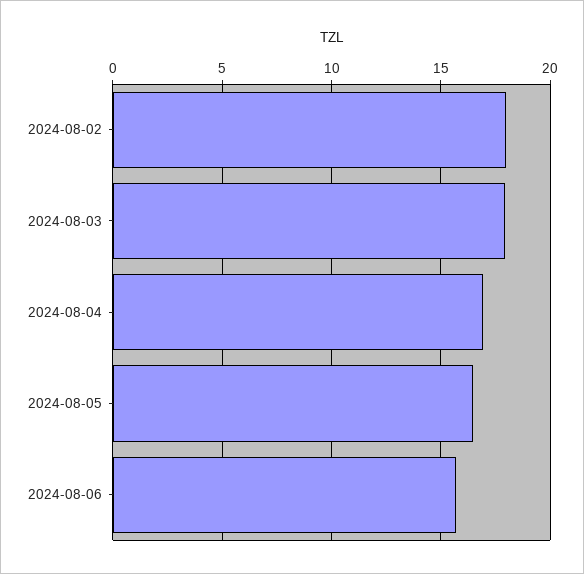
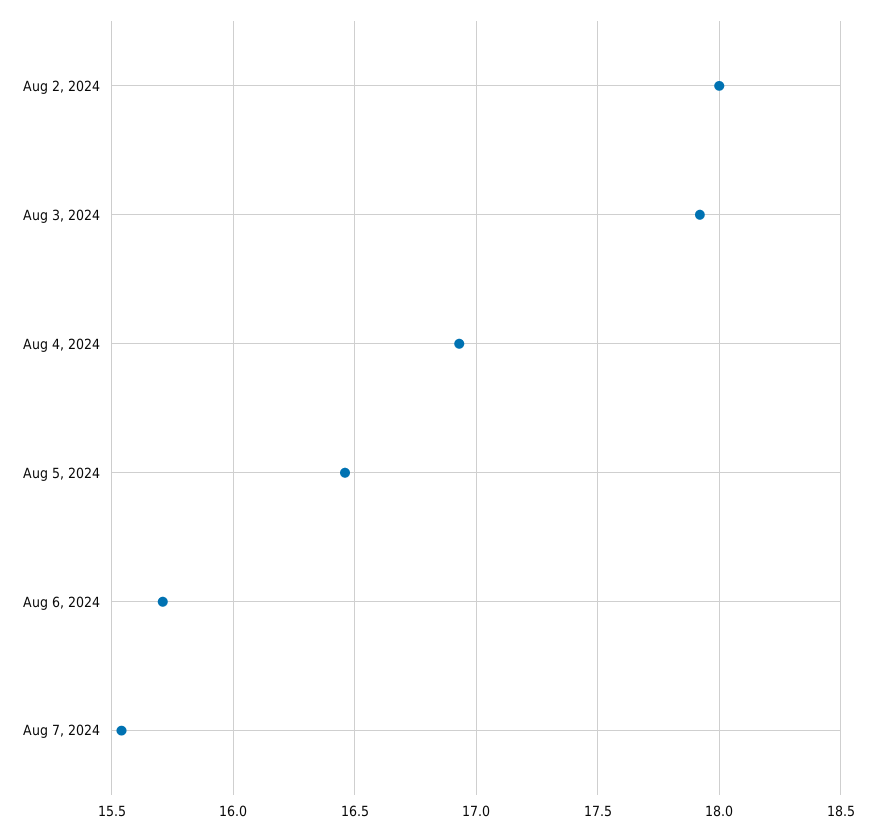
Aug 7, 2024: none -> 15.55

